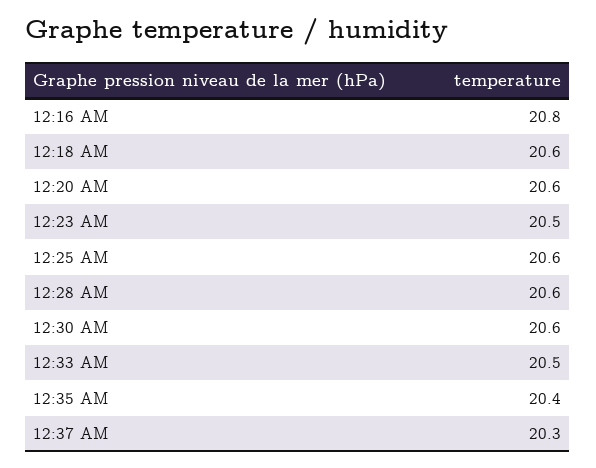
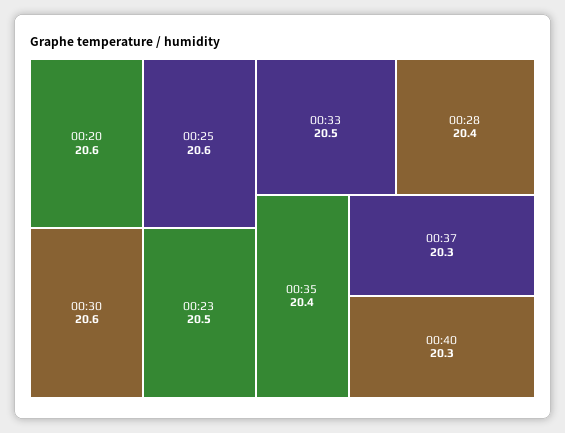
12:16 AM: 20.8 -> none
12:18 AM: 20.6 -> none
12:28 AM: 20.6 -> 20.4
00:40: none -> 20.3

